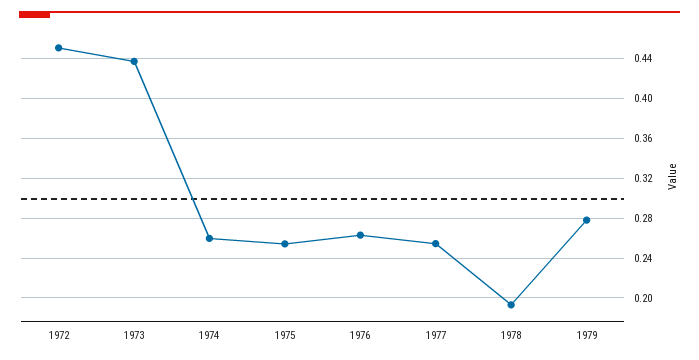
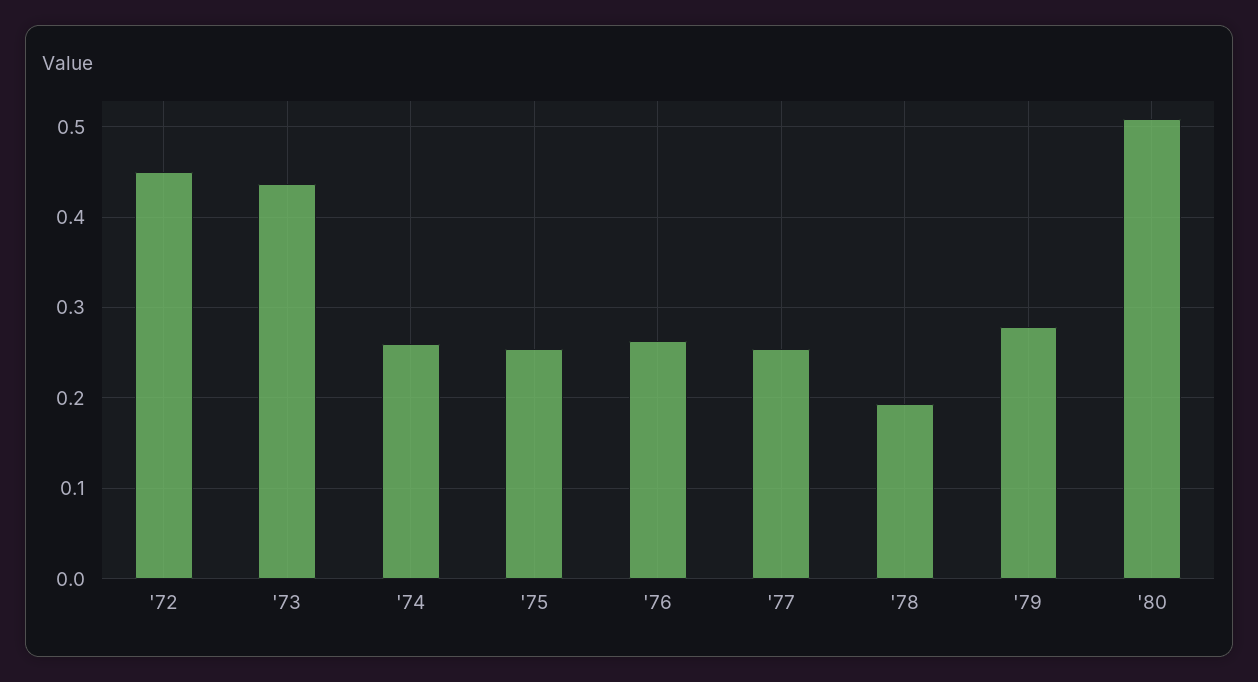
'80: none -> 0.51

